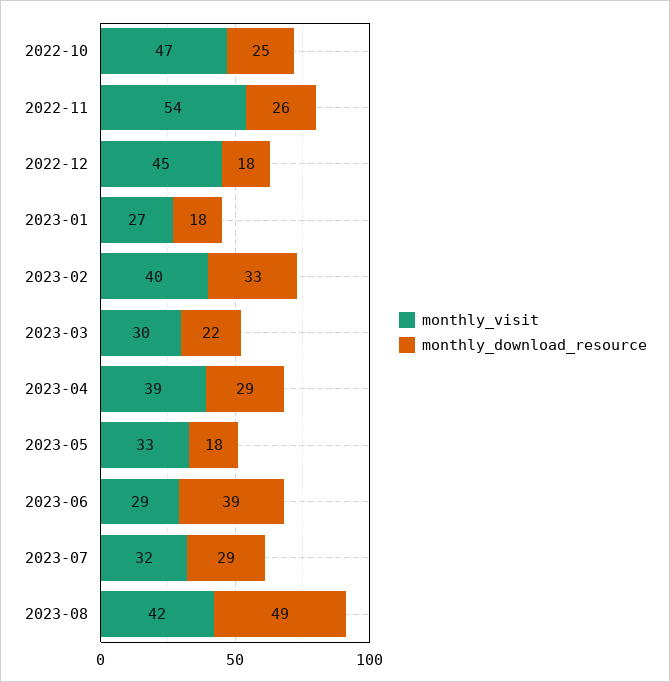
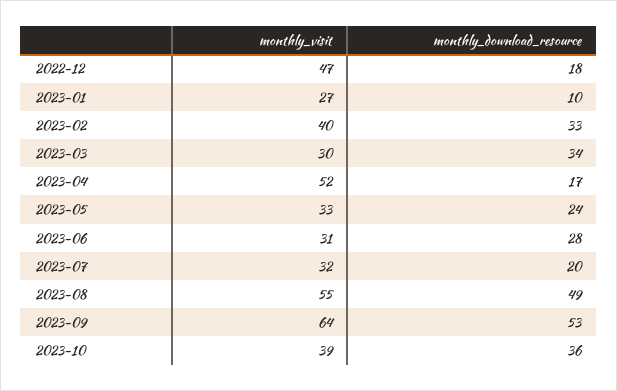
monthly_visit, 2022-10: 47 -> none
monthly_download_resource, 2022-10: 25 -> none
monthly_visit, 2022-11: 54 -> none
monthly_download_resource, 2022-11: 26 -> none
monthly_visit, 2022-12: 45 -> 47
monthly_download_resource, 2023-01: 18 -> 10
monthly_download_resource, 2023-03: 22 -> 34
monthly_visit, 2023-04: 39 -> 52
monthly_download_resource, 2023-04: 29 -> 17
monthly_download_resource, 2023-05: 18 -> 24
monthly_visit, 2023-06: 29 -> 31
monthly_download_resource, 2023-06: 39 -> 28
monthly_download_resource, 2023-07: 29 -> 20
monthly_visit, 2023-08: 42 -> 55
monthly_visit, 2023-09: none -> 64
monthly_download_resource, 2023-09: none -> 53
monthly_visit, 2023-10: none -> 39
monthly_download_resource, 2023-10: none -> 36

